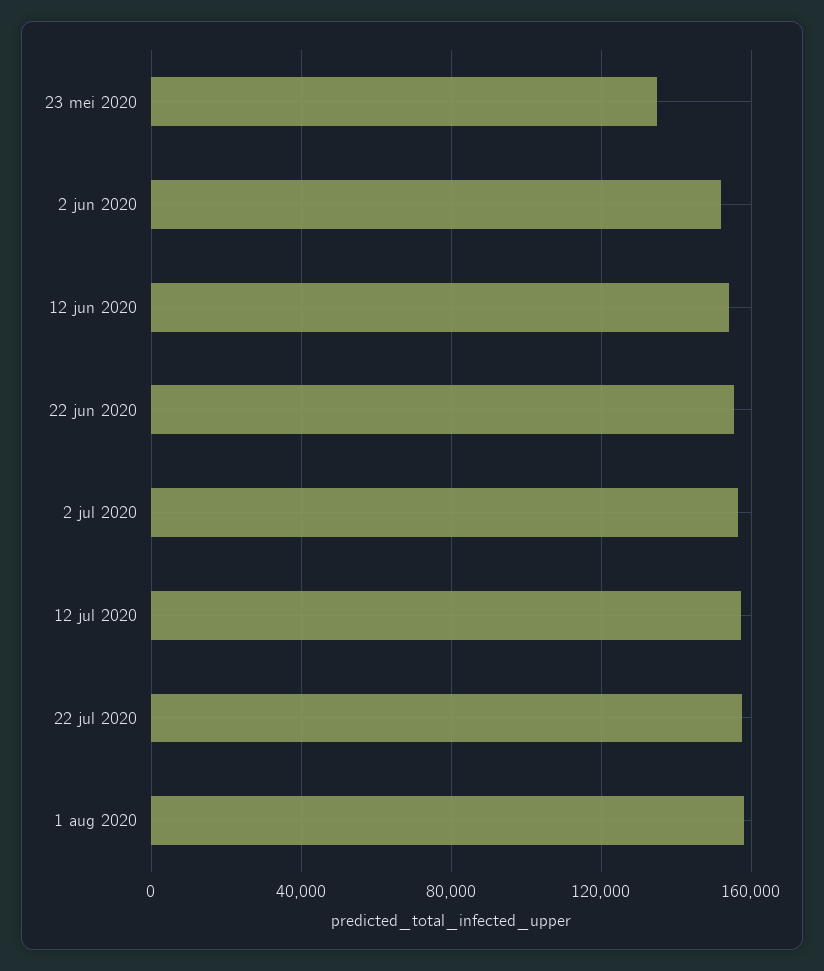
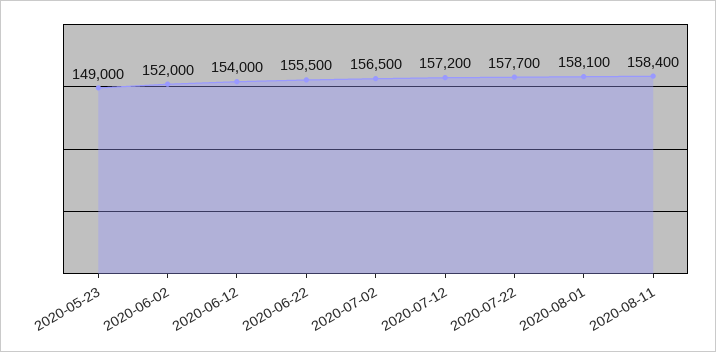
23 mei 2020: 135000 -> 149000
2020-08-11: none -> 158400

